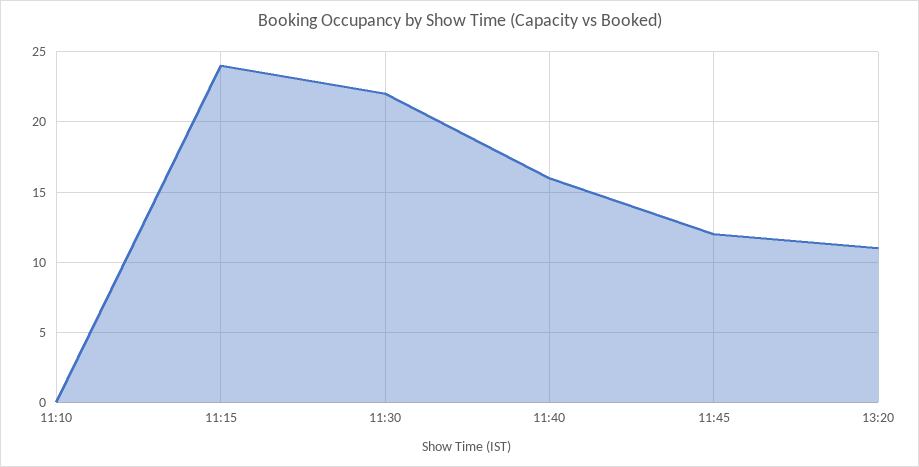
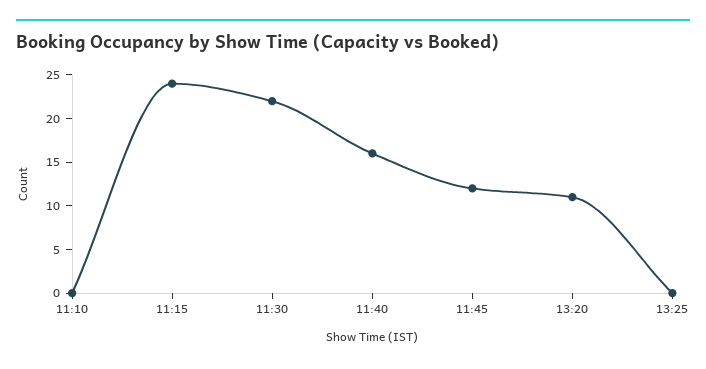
13:25: none -> 0

